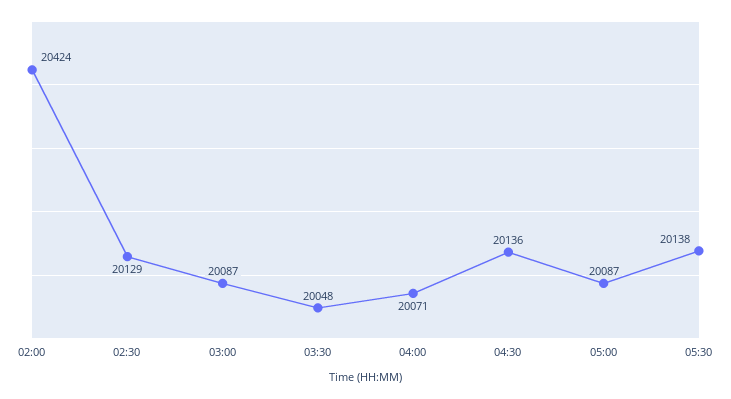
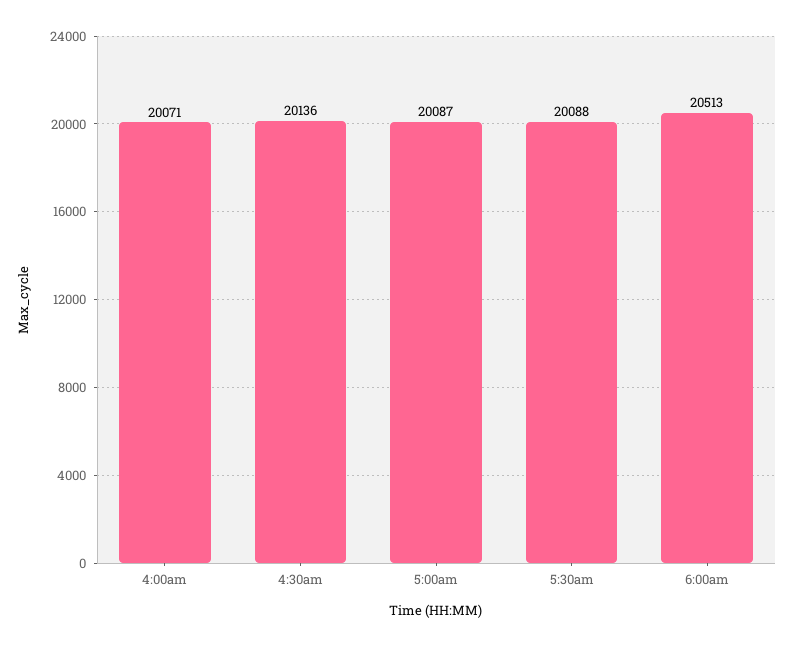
02:00: 20424 -> none
02:30: 20129 -> none
03:00: 20087 -> none
03:30: 20048 -> none
05:30: 20138 -> 20088
6:00am: none -> 20513

